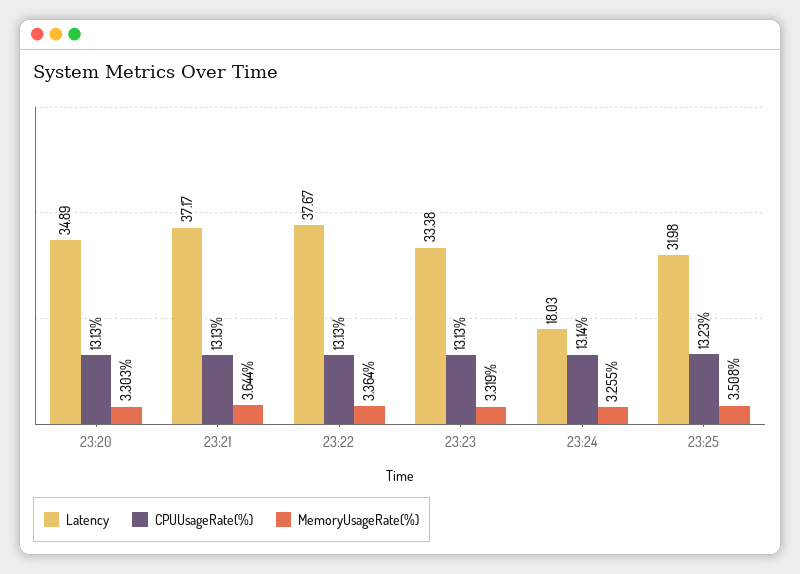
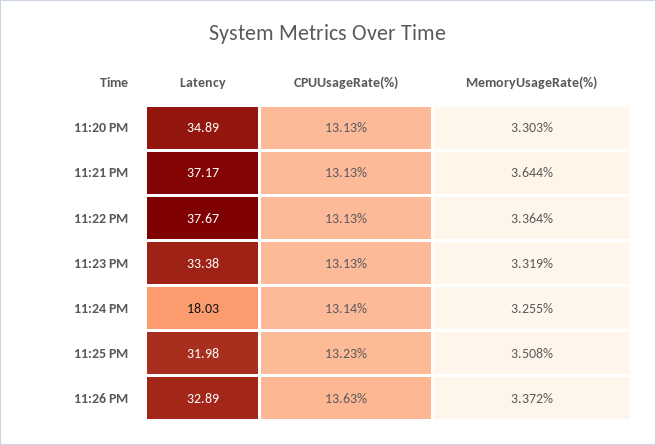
Latency, 11:26 PM: none -> 32.89
CPUUsageRate(%), 11:26 PM: none -> 13.63
MemoryUsageRate(%), 11:26 PM: none -> 3.372

